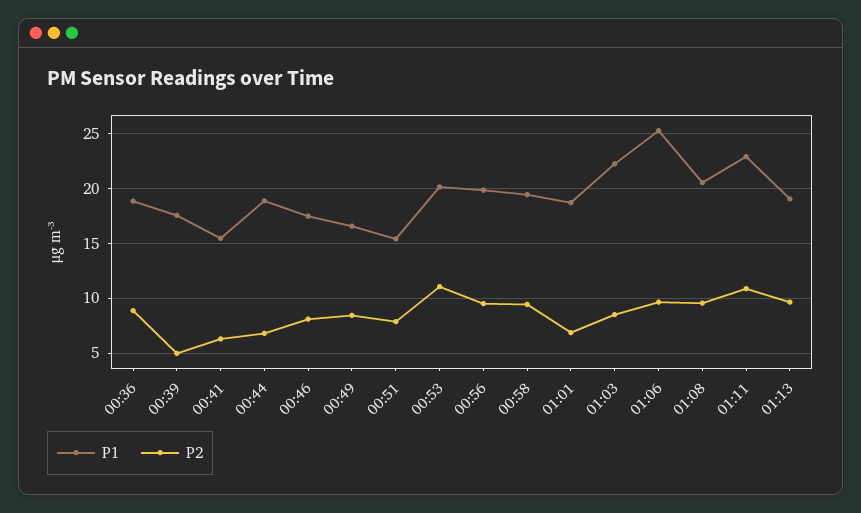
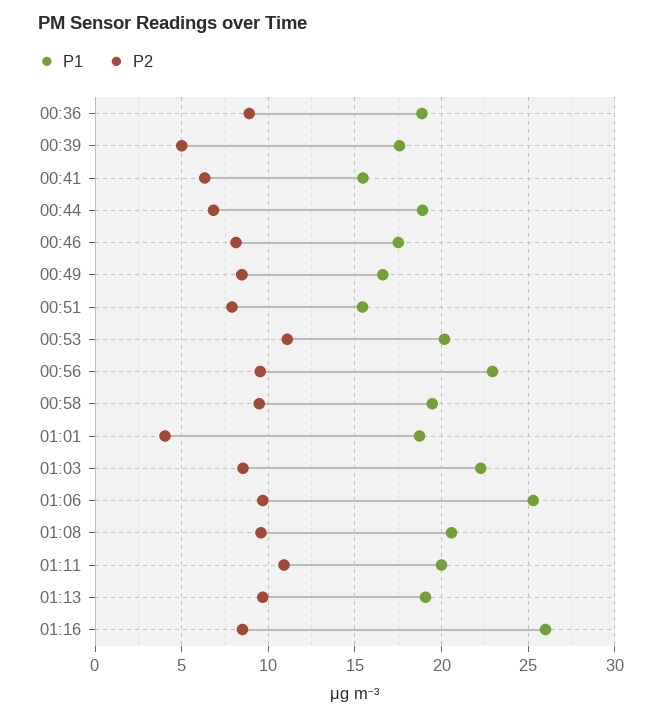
P1, 00:56: 20 -> 23
P2, 01:01: 7 -> 4
P1, 01:11: 23 -> 20
P1, 01:16: none -> 26
P2, 01:16: none -> 8.5

